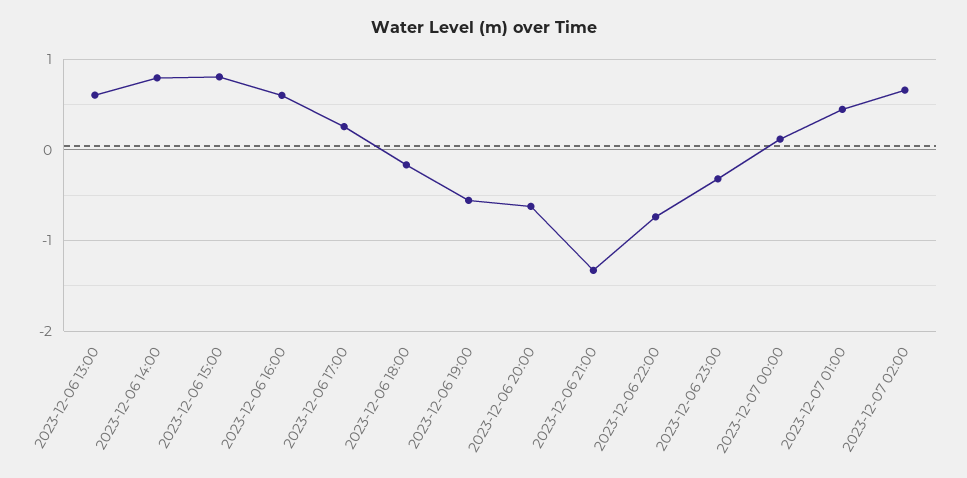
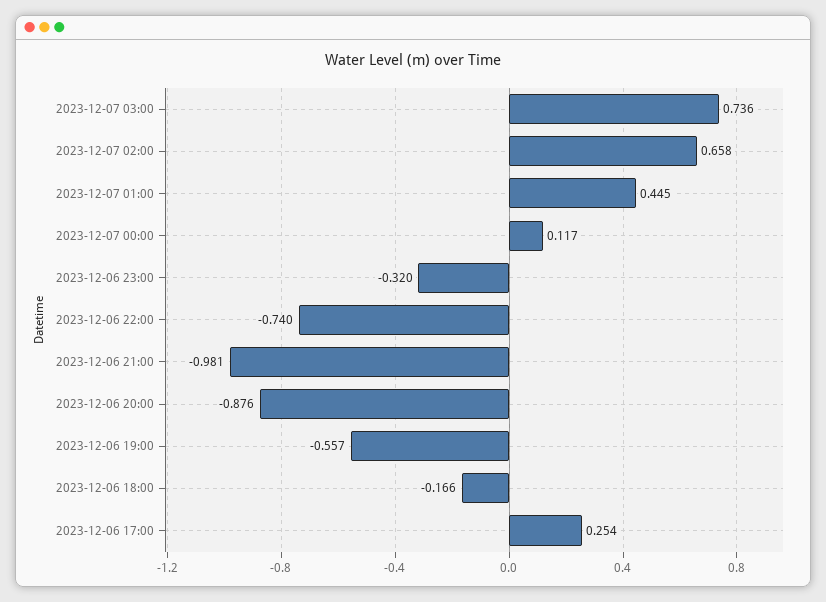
2023-12-06 13:00: 0.6 -> none
2023-12-06 14:00: 0.8 -> none
2023-12-06 15:00: 0.8 -> none
2023-12-06 16:00: 0.6 -> none
2023-12-06 20:00: -0.6 -> -0.876
2023-12-06 21:00: -1.3 -> -0.981
2023-12-07 03:00: none -> 0.736

